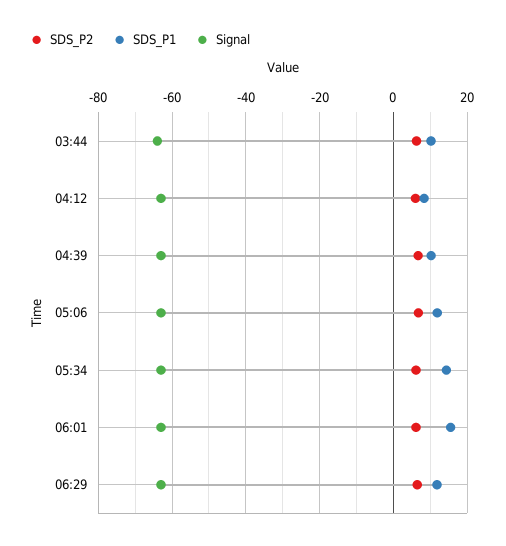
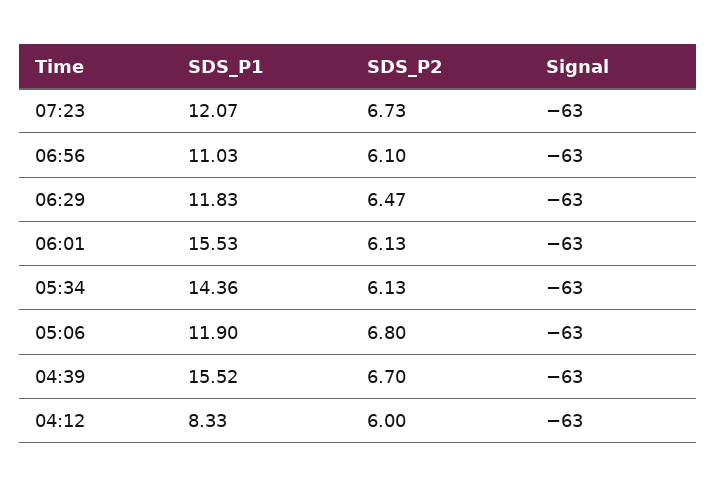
SDS_P2, 03:44: 6 -> none
SDS_P1, 03:44: 10 -> none
Signal, 03:44: -64 -> none
SDS_P1, 04:39: 10 -> 15.52
SDS_P1, 07:23: none -> 12.07
SDS_P2, 07:23: none -> 6.73
Signal, 07:23: none -> -63
SDS_P1, 06:56: none -> 11.03
SDS_P2, 06:56: none -> 6.1
Signal, 06:56: none -> -63

